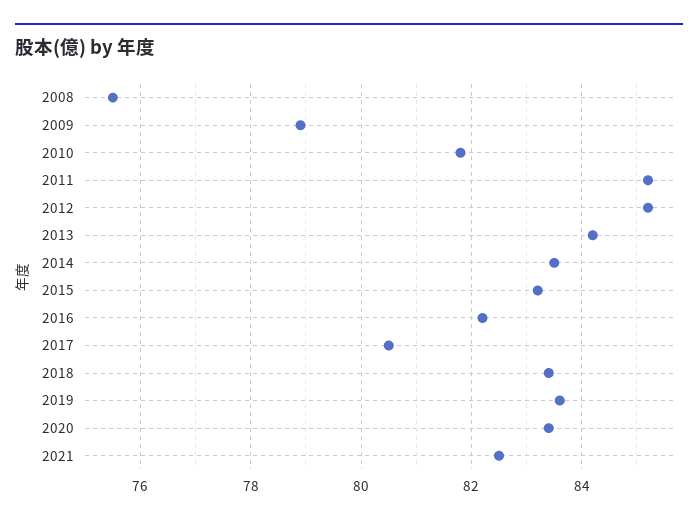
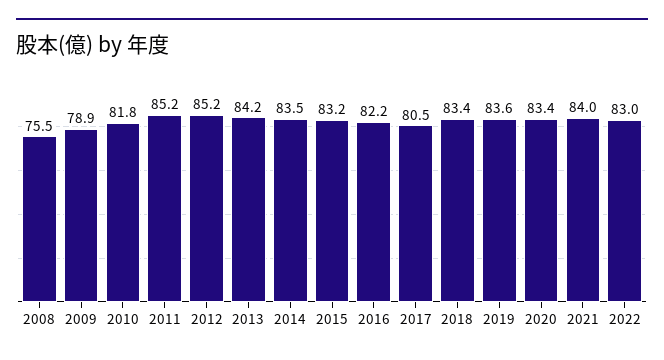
2021: 82.5 -> 84
2022: none -> 83

